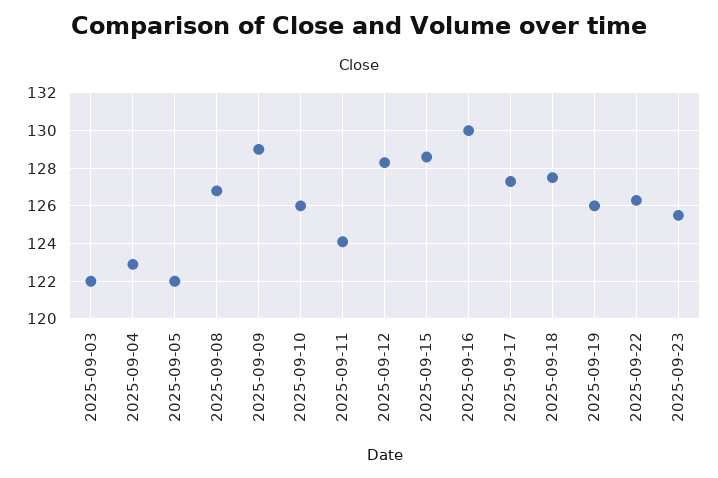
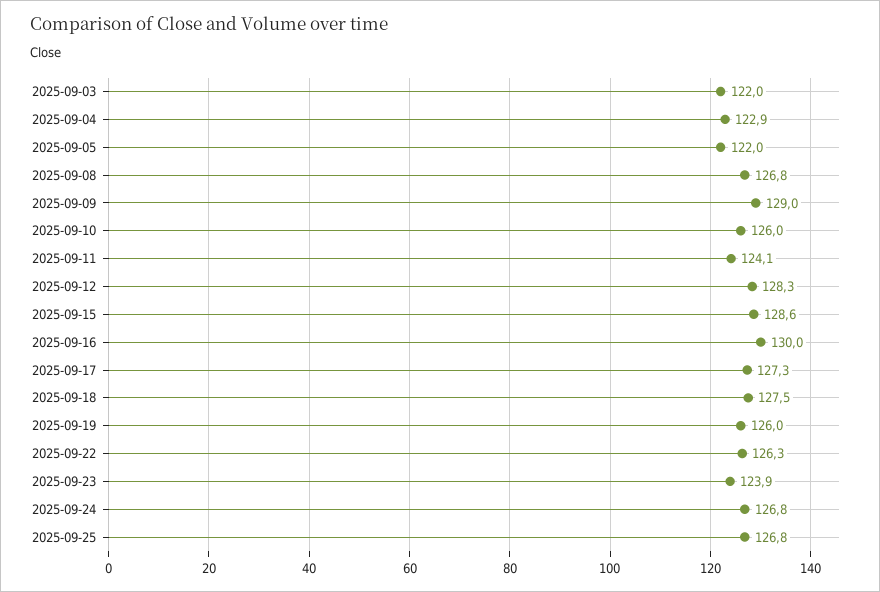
2025-09-23: 125.5 -> 123.9
2025-09-24: none -> 126.8
2025-09-25: none -> 126.8

